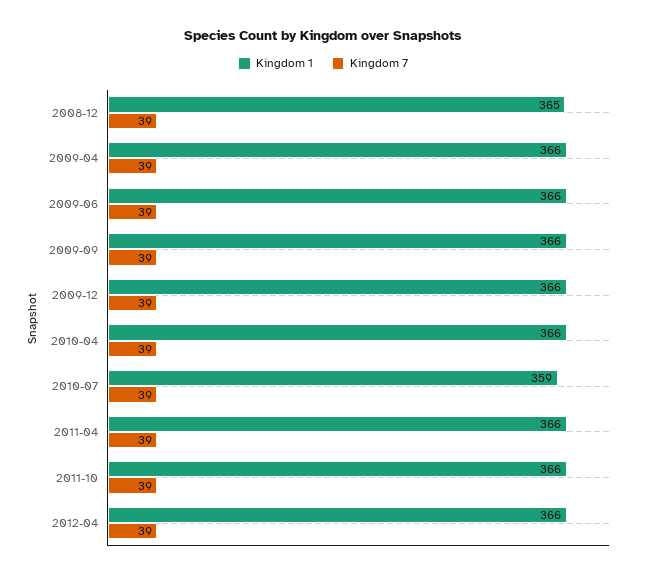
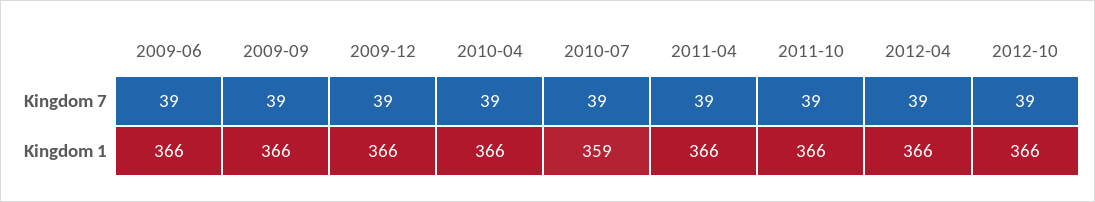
Kingdom 1, 2008-12: 365 -> none
Kingdom 7, 2008-12: 39 -> none
Kingdom 1, 2009-04: 366 -> none
Kingdom 7, 2009-04: 39 -> none
Kingdom 7, 2012-10: none -> 39
Kingdom 1, 2012-10: none -> 366

